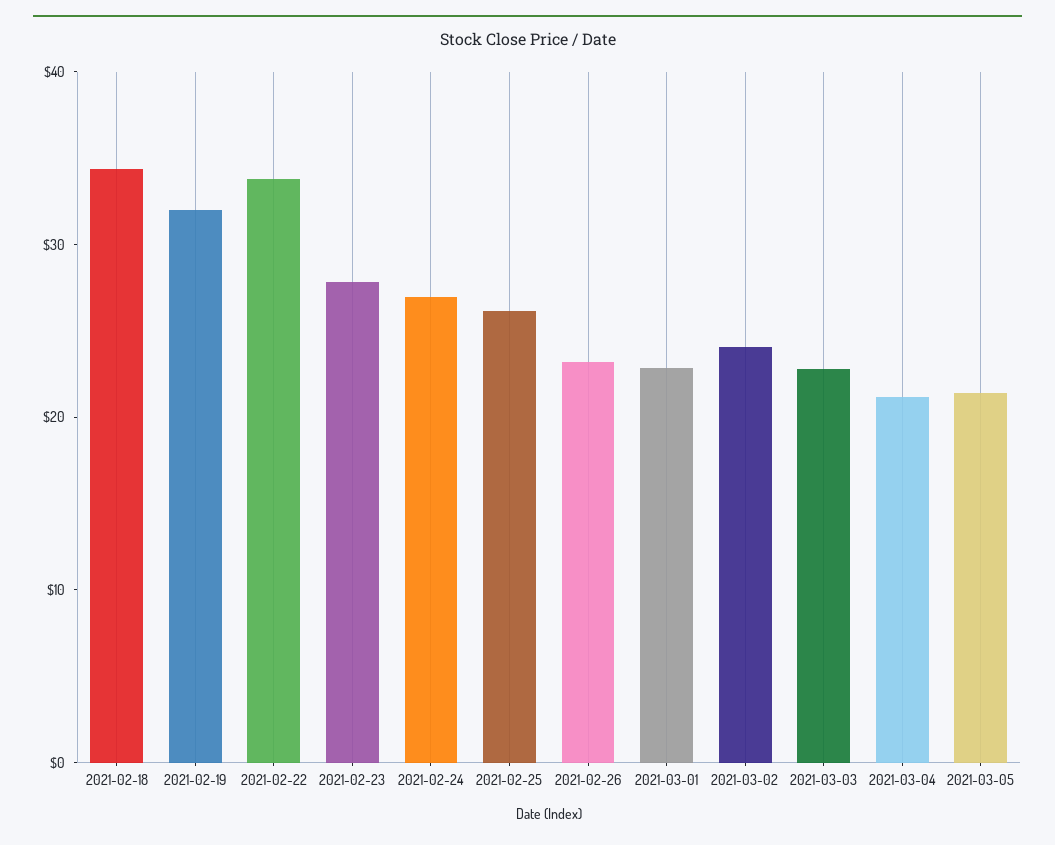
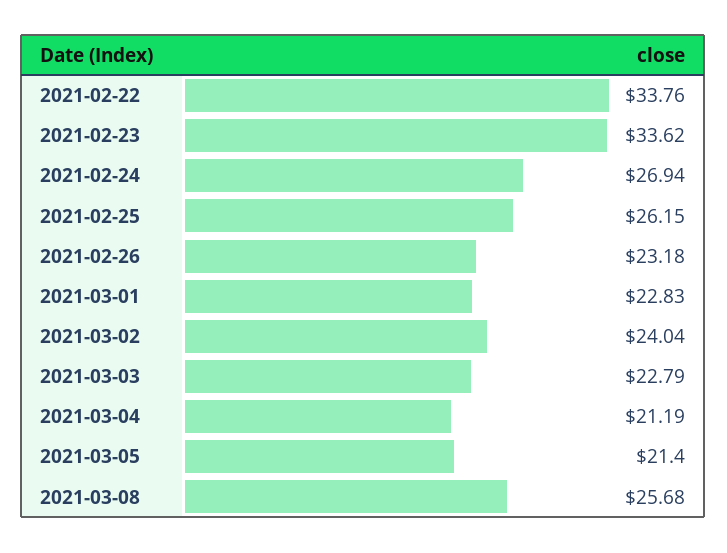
2021-02-18: 34 -> none
2021-02-19: 32 -> none
2021-02-23: 28 -> 33.62
2021-03-08: none -> 25.68

